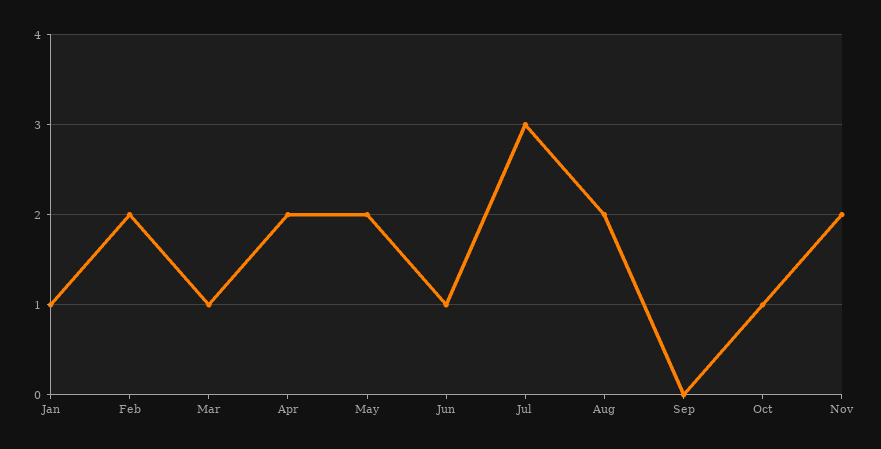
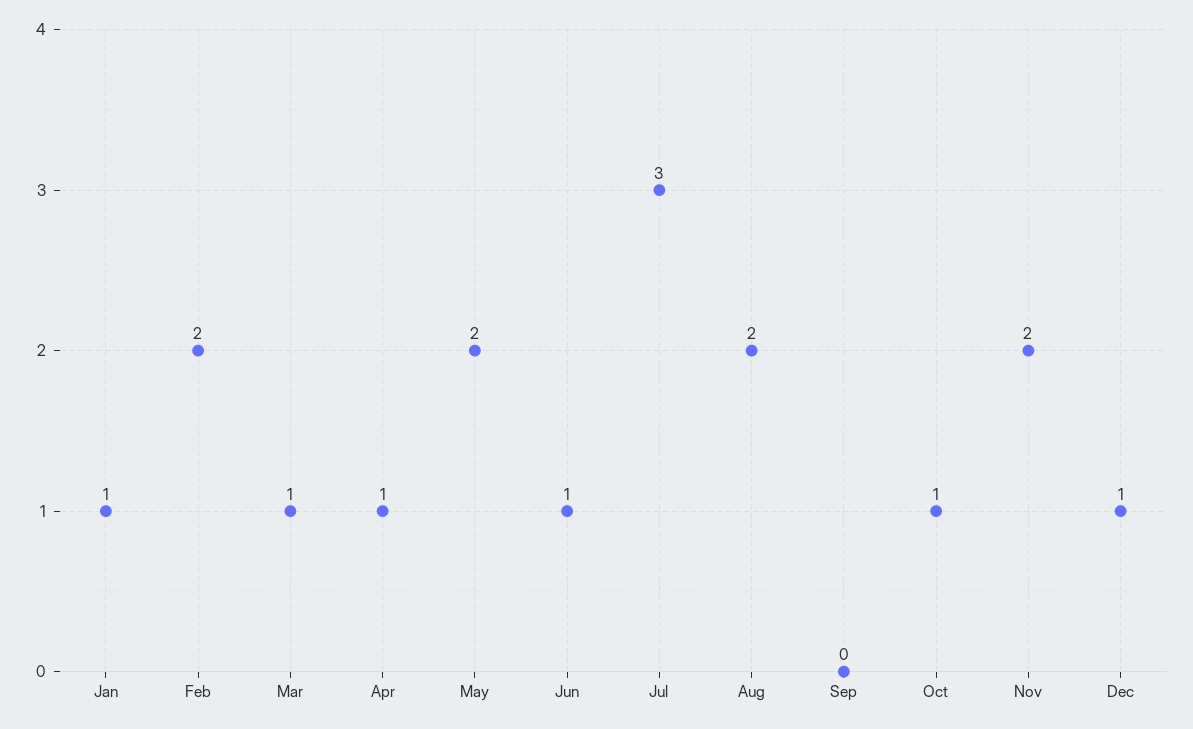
Apr: 2 -> 1
Dec: none -> 1

